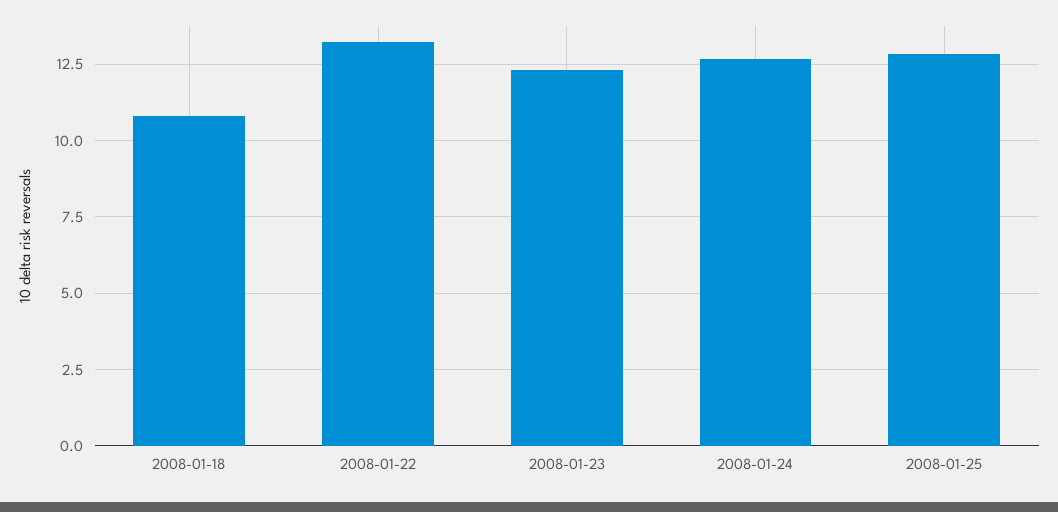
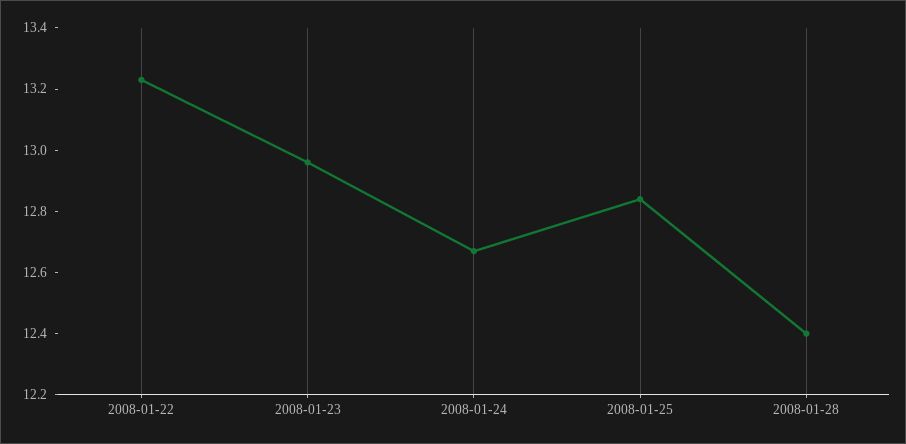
2008-01-18: 10.75 -> none
2008-01-23: 12.25 -> 12.95
2008-01-28: none -> 12.4

